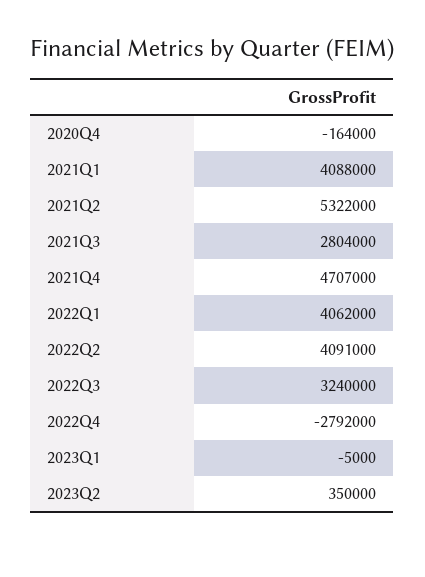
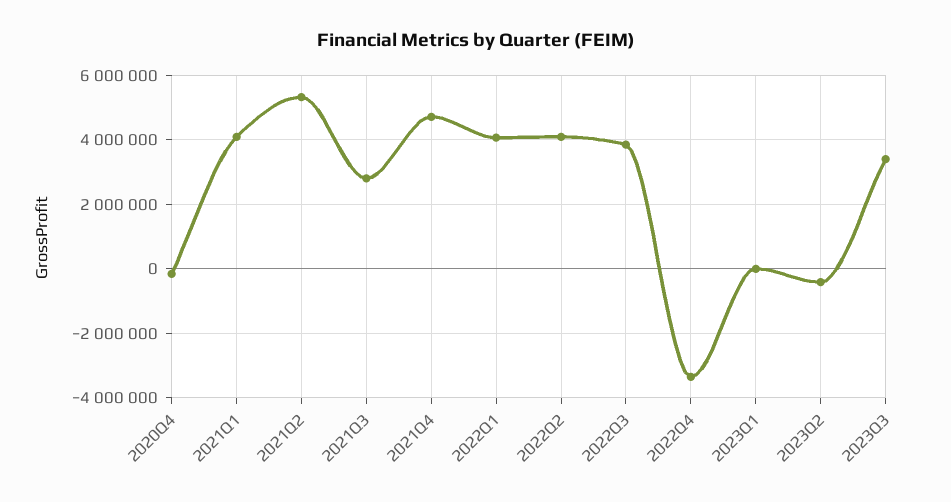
2022Q3: 3240000 -> 3800000
2022Q4: -2792000 -> -3400000
2023Q2: 350000 -> -400000
2023Q3: none -> 3400000

